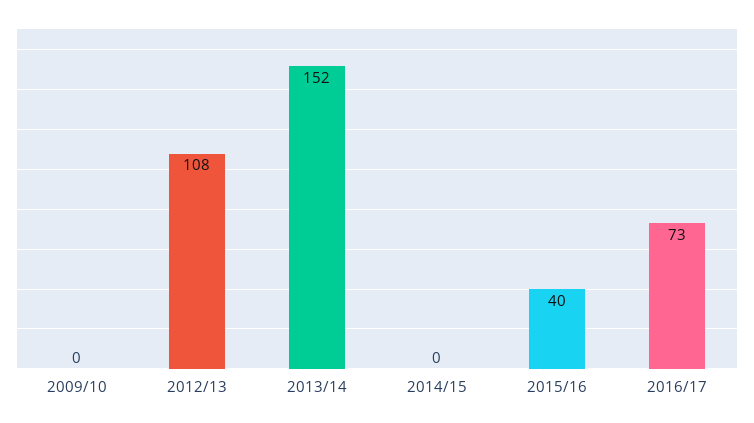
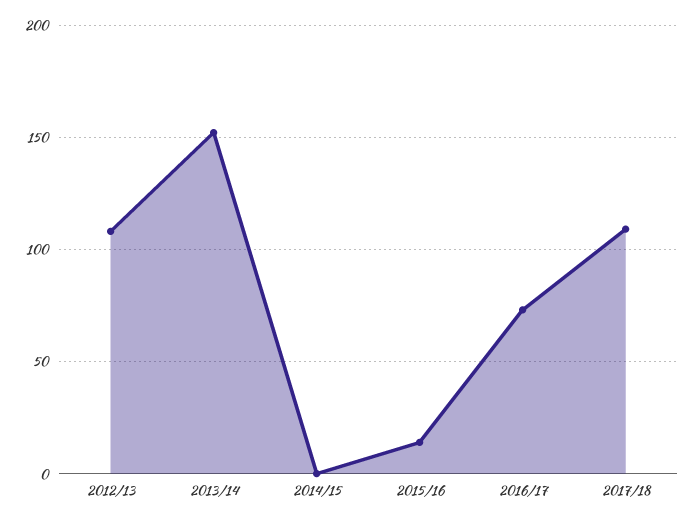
2009/10: 0 -> none
2015/16: 40 -> 15
2017/18: none -> 110

